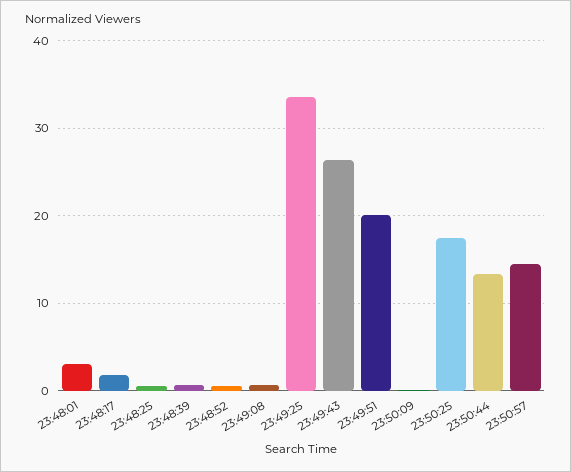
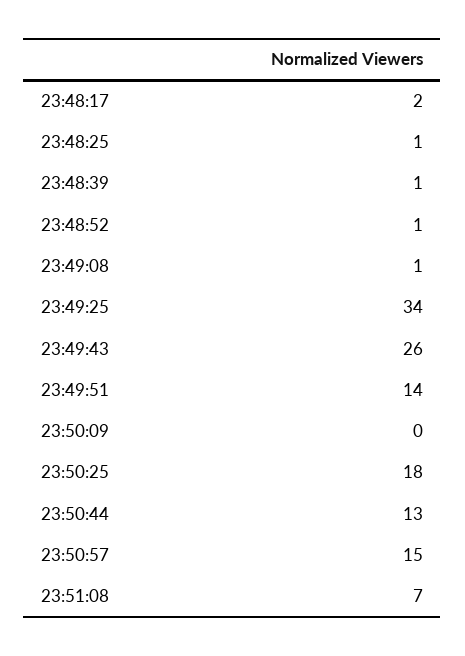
23:48:01: 3 -> none
23:49:51: 20 -> 14
23:51:08: none -> 7

